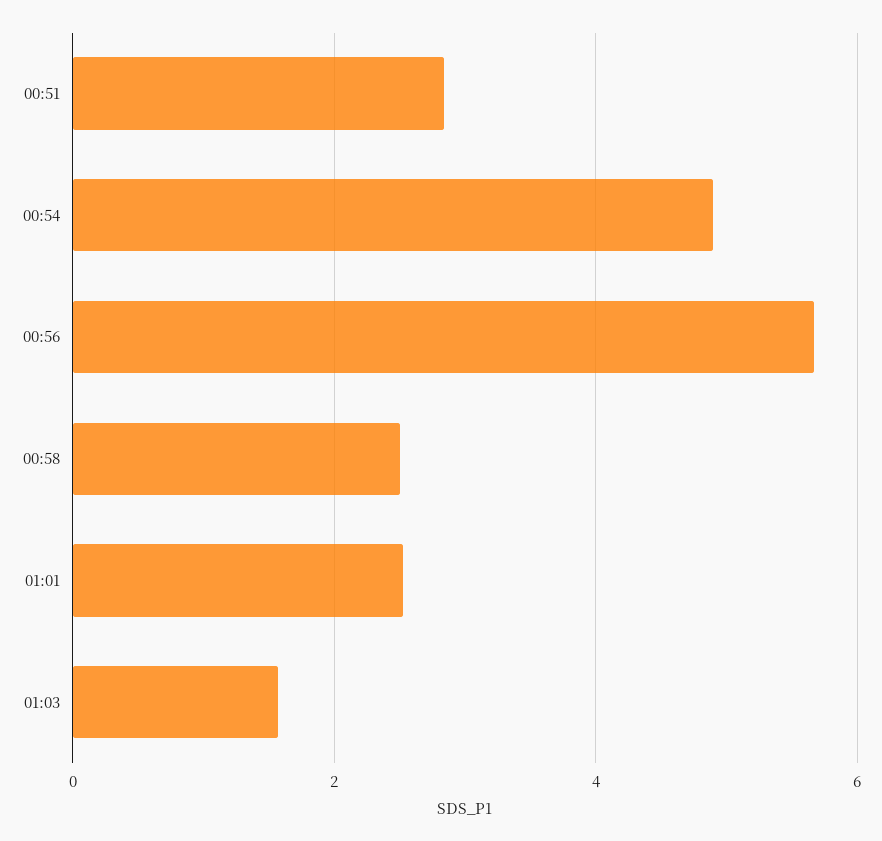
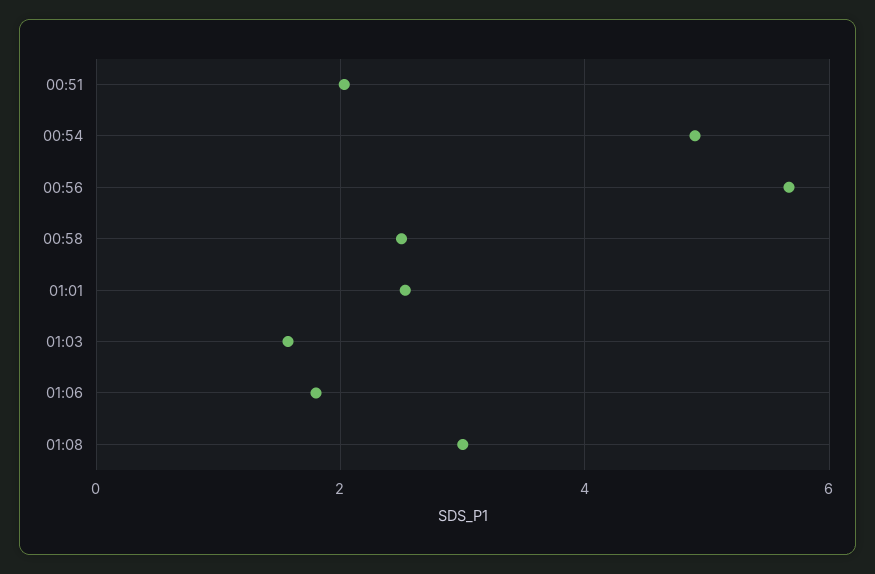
00:51: 2.8 -> 2
01:06: none -> 1.8
01:08: none -> 3

